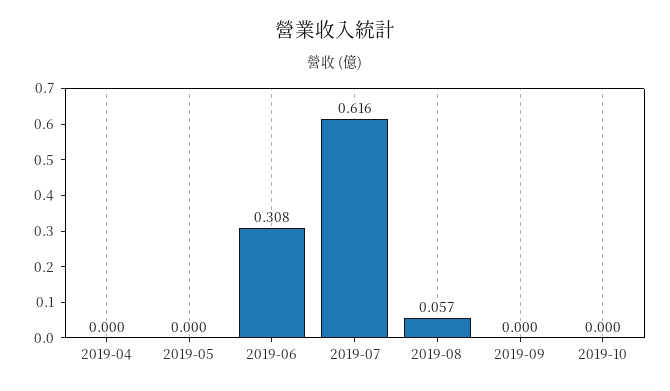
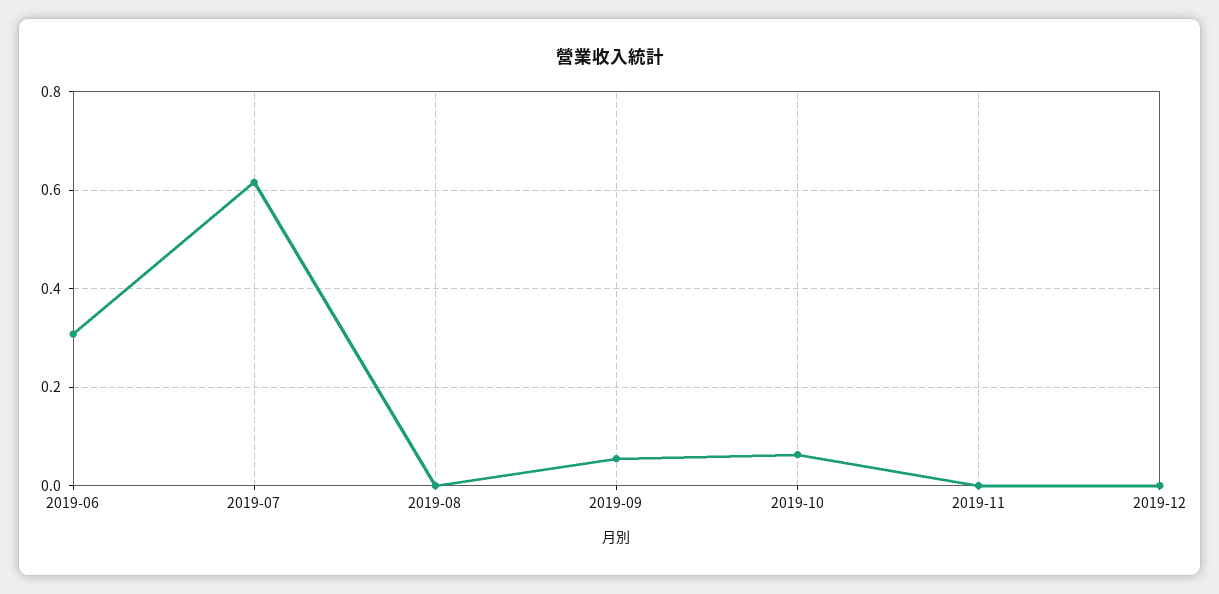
2019-04: 0 -> none
2019-05: 0 -> none
2019-08: 0.057 -> 0
2019-09: 0 -> 0.06
2019-10: 0 -> 0.06
2019-11: none -> 0
2019-12: none -> 0

